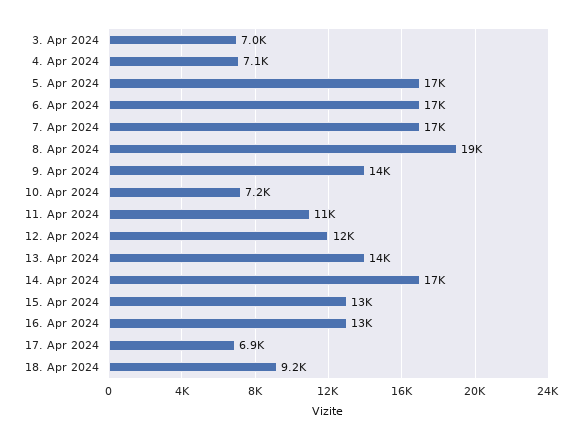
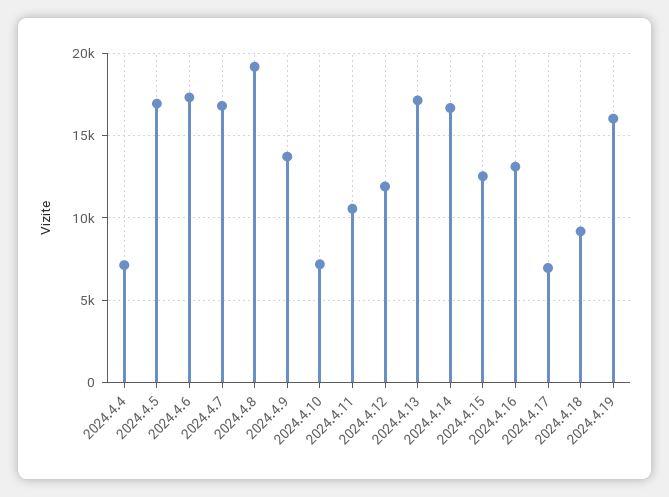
3. Apr 2024: 7000 -> none
13. Apr 2024: 14000 -> 17000
2024.4.19: none -> 16000

